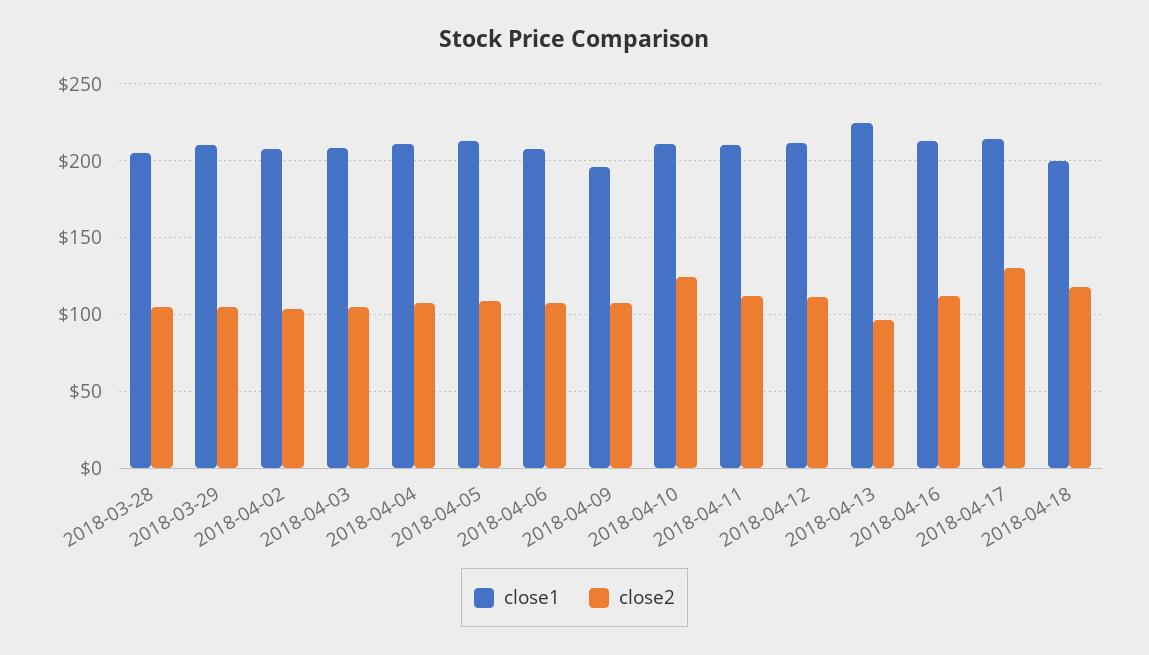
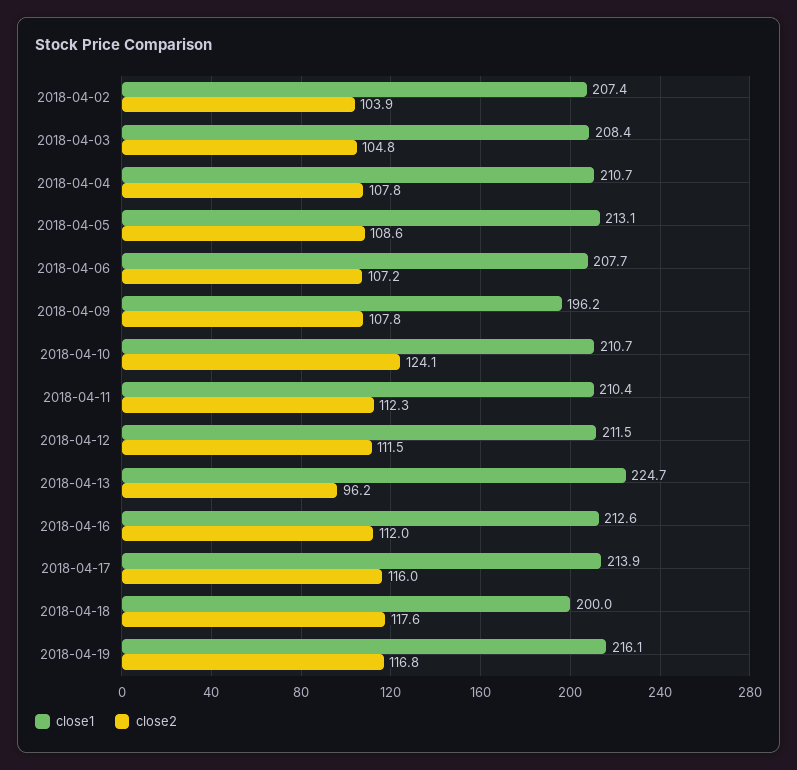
close1, 2018-03-28: 205 -> none
close2, 2018-03-28: 105 -> none
close1, 2018-03-29: 210 -> none
close2, 2018-03-29: 105 -> none
close2, 2018-04-17: 130 -> 116
close1, 2018-04-19: none -> 216.1
close2, 2018-04-19: none -> 116.8

